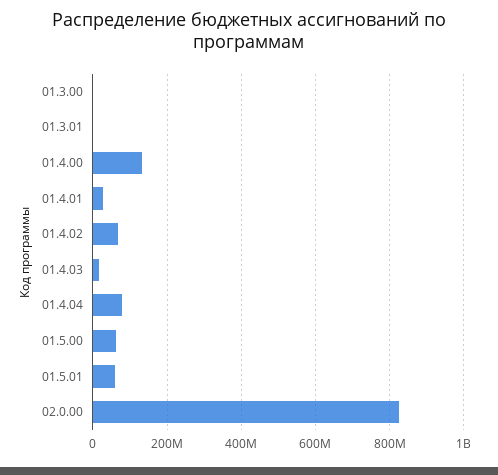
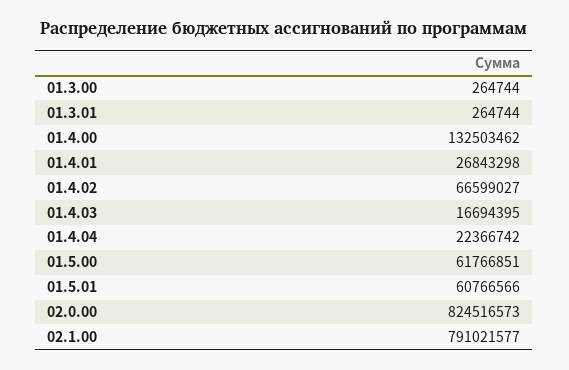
01.4.04: 80000000 -> 22366742
02.1.00: none -> 791021577

